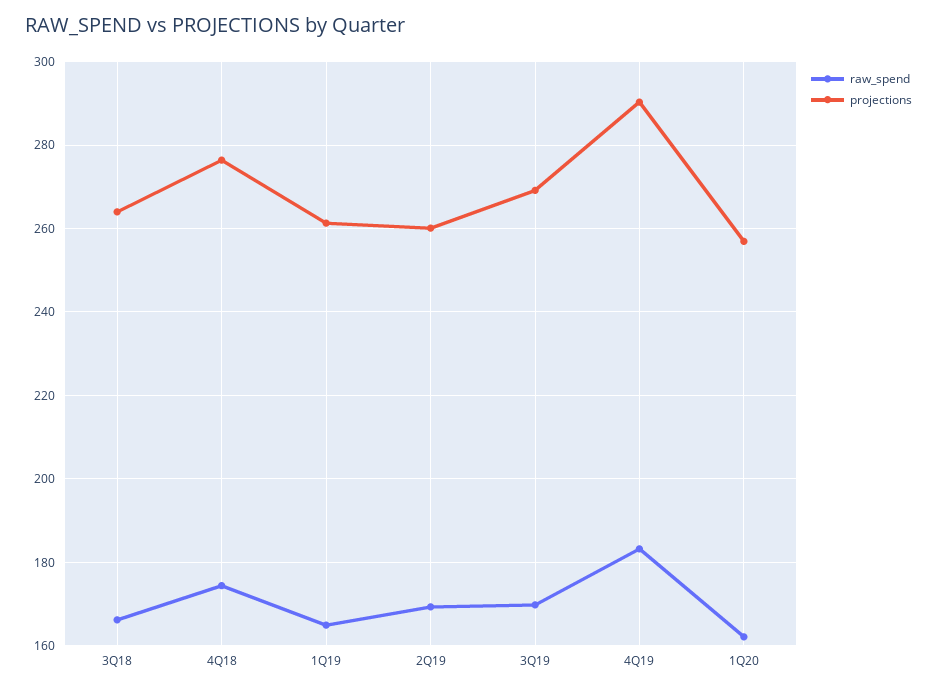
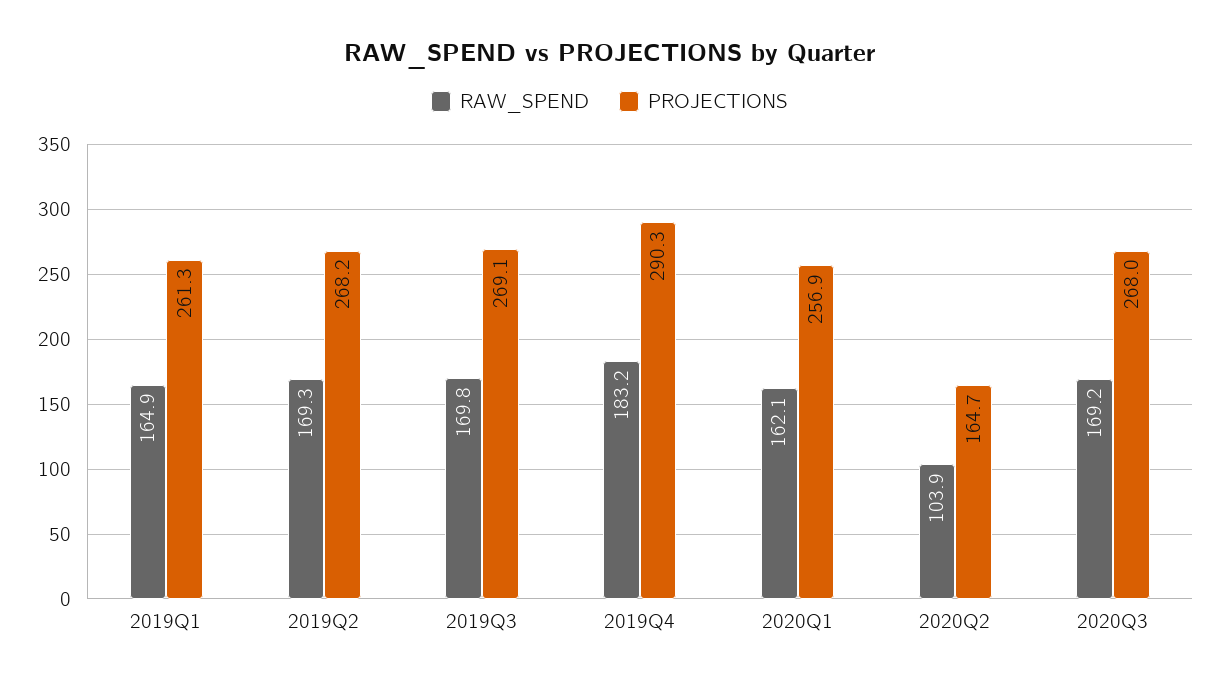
raw_spend, 3Q18: 166 -> none
projections, 3Q18: 264 -> none
raw_spend, 4Q18: 174 -> none
projections, 4Q18: 276 -> none
projections, 2Q19: 260 -> 268.2
raw_spend, 2020Q2: none -> 103.9
projections, 2020Q2: none -> 164.7
raw_spend, 2020Q3: none -> 169.2
projections, 2020Q3: none -> 268

